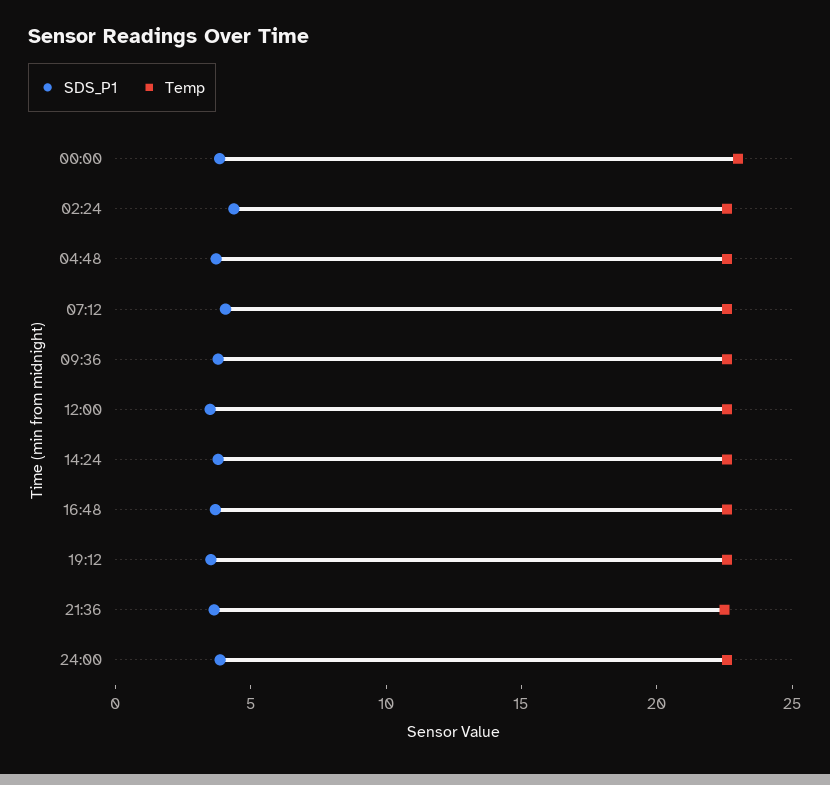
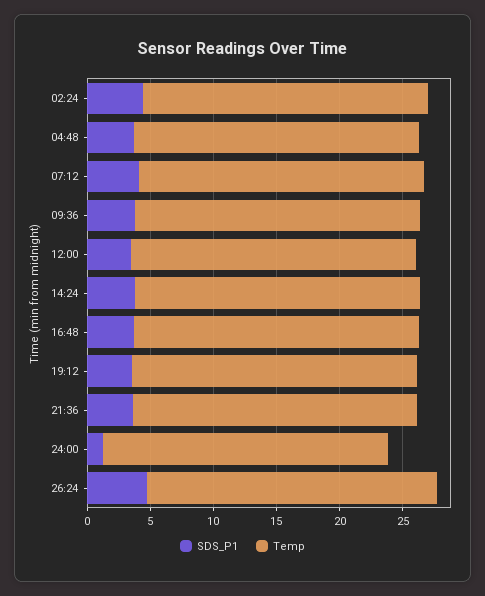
SDS_P1, 00:00: 4 -> none
Temp, 00:00: 23 -> none
SDS_P1, 24:00: 4 -> 1
SDS_P1, 26:24: none -> 5
Temp, 26:24: none -> 23

